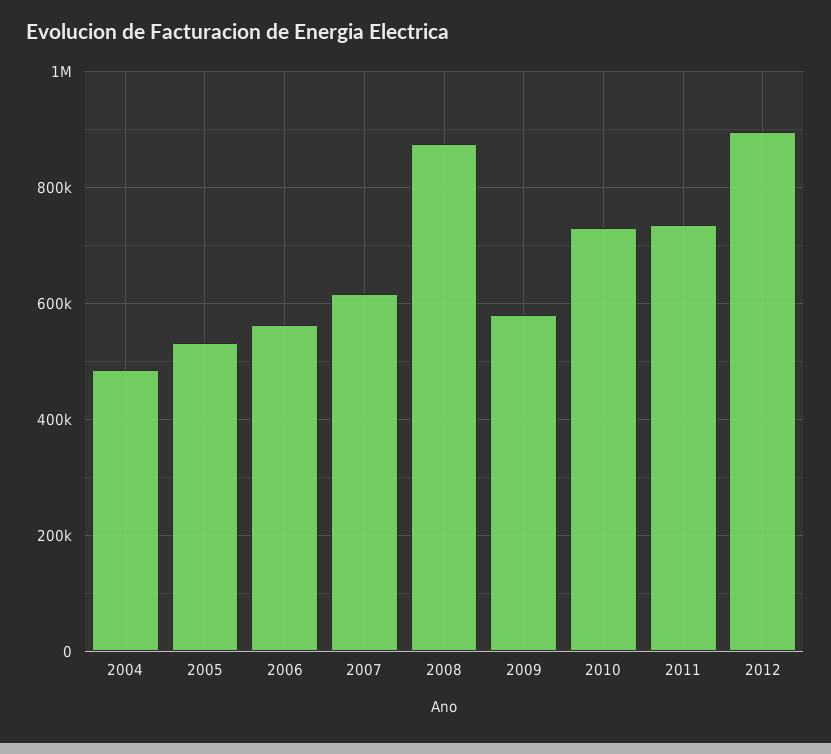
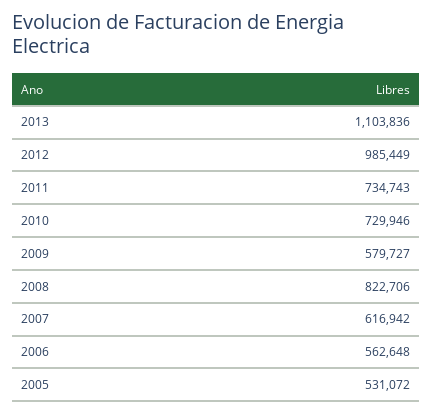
2004: 480000 -> none
2008: 880000 -> 822706
2012: 900000 -> 985449
2013: none -> 1103836

